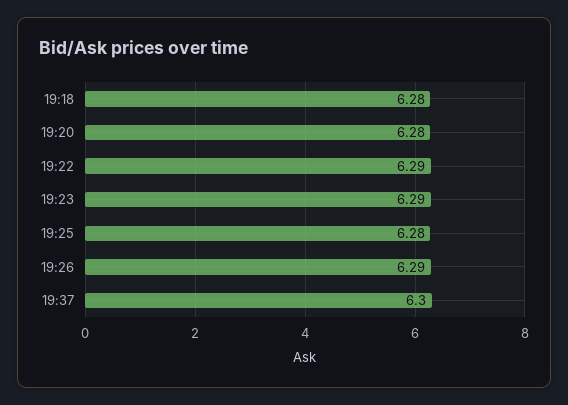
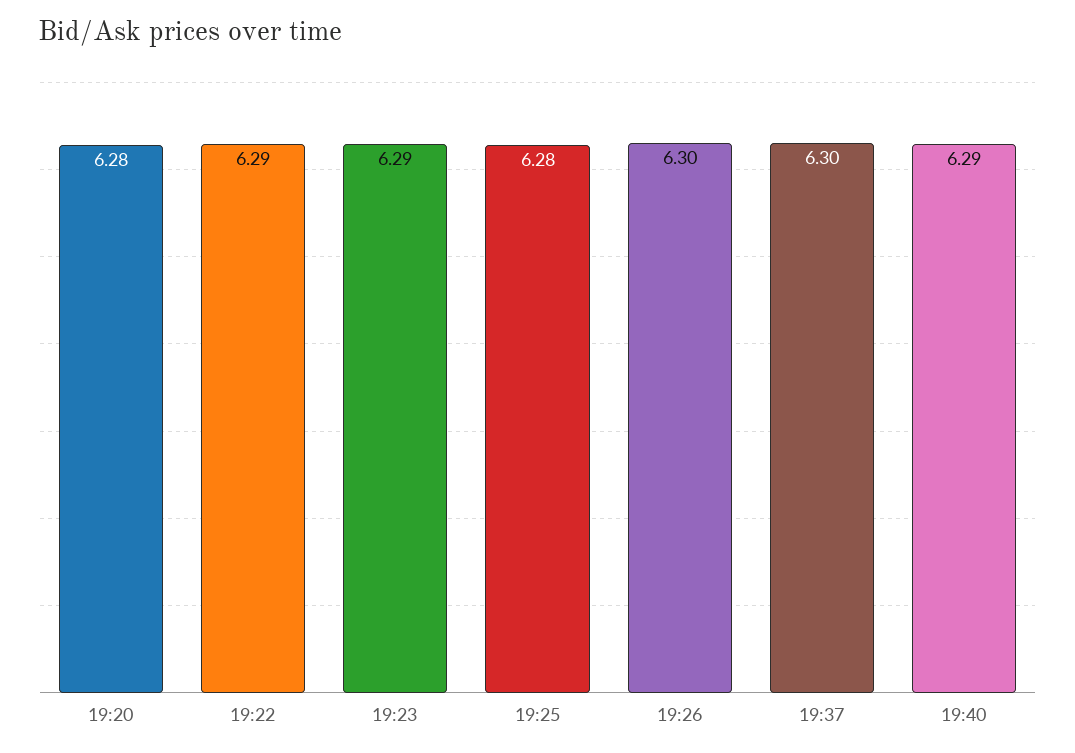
19:18: 6.28 -> none
19:26: 6.29 -> 6.3
19:40: none -> 6.29

